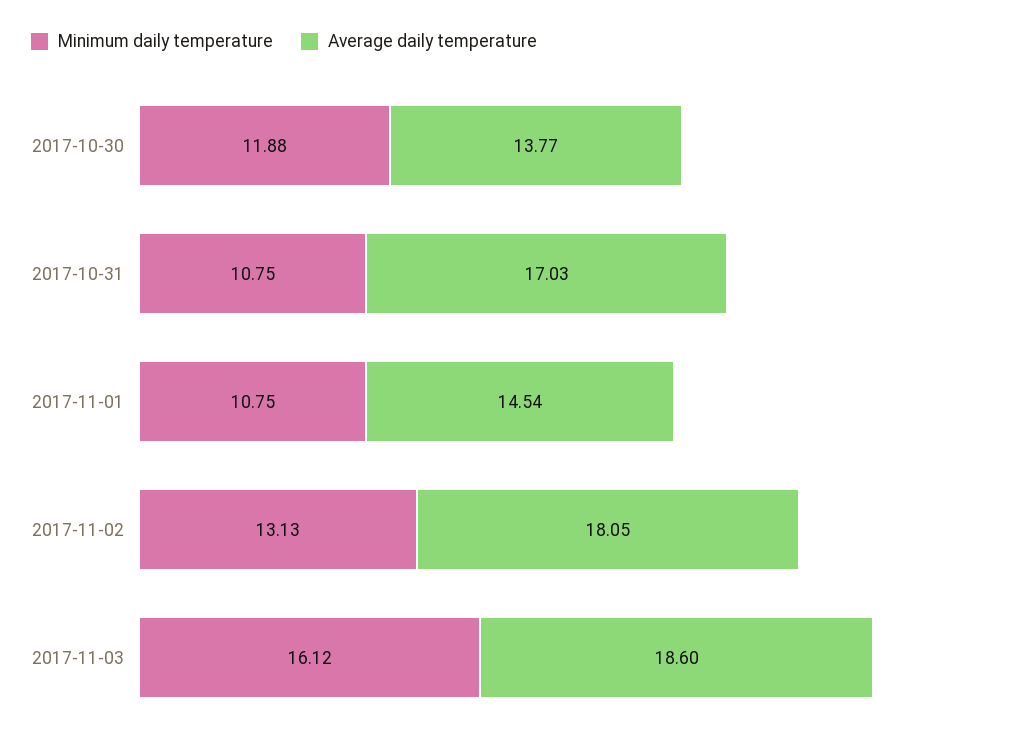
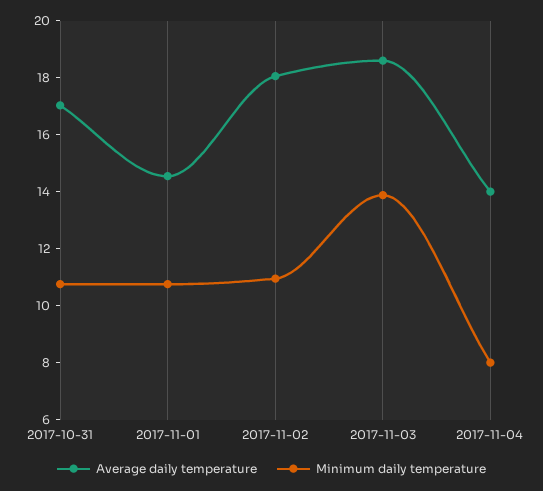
Minimum daily temperature, 2017-10-30: 11.88 -> none
Average daily temperature, 2017-10-30: 13.77 -> none
Minimum daily temperature, 2017-11-02: 13.13 -> 11
Minimum daily temperature, 2017-11-03: 16.12 -> 14
Average daily temperature, 2017-11-04: none -> 14
Minimum daily temperature, 2017-11-04: none -> 8

